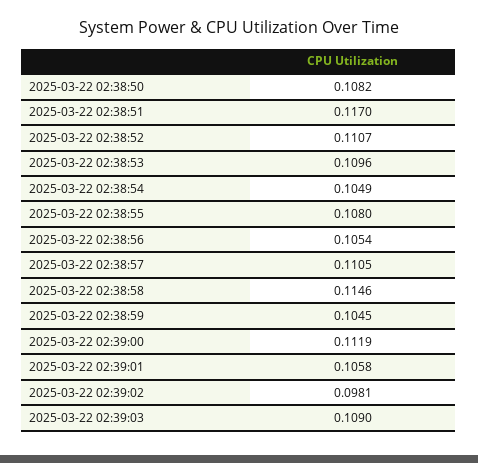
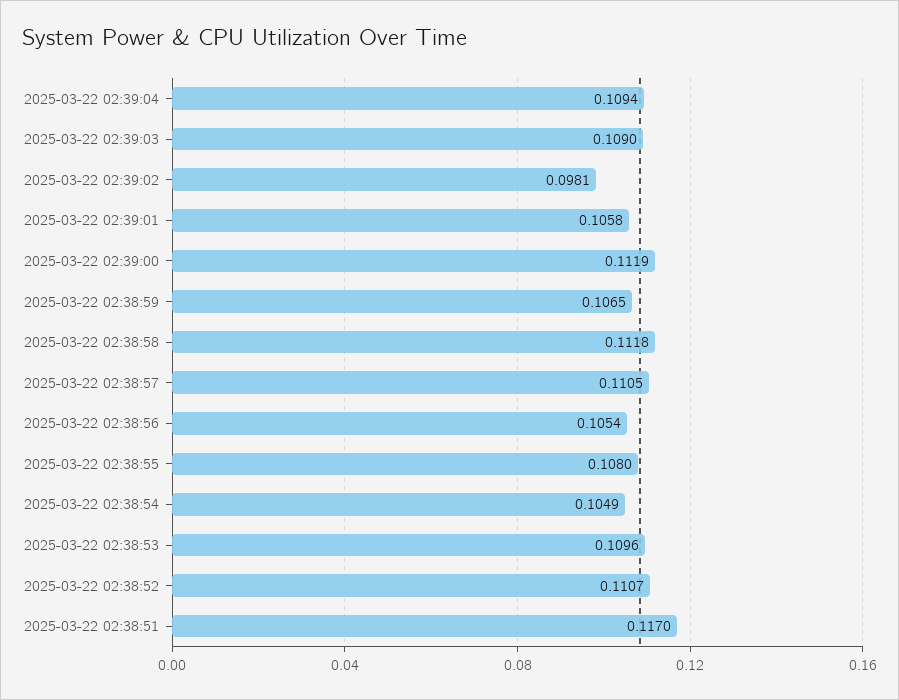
2025-03-22 02:38:50: 0.1082 -> none
2025-03-22 02:38:58: 0.1146 -> 0.1118
2025-03-22 02:38:59: 0.1045 -> 0.1065
2025-03-22 02:39:04: none -> 0.1094

